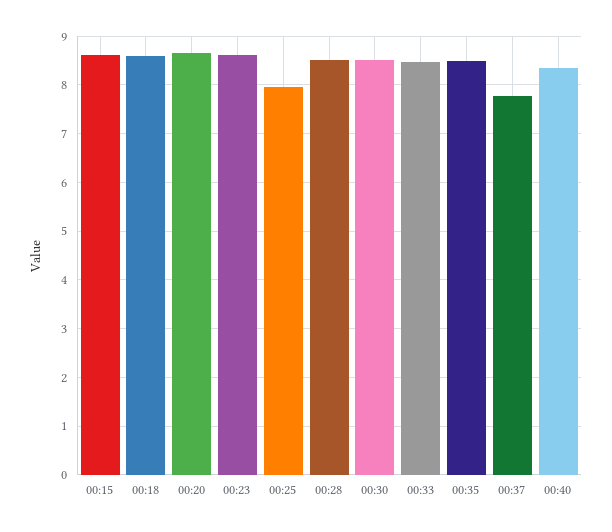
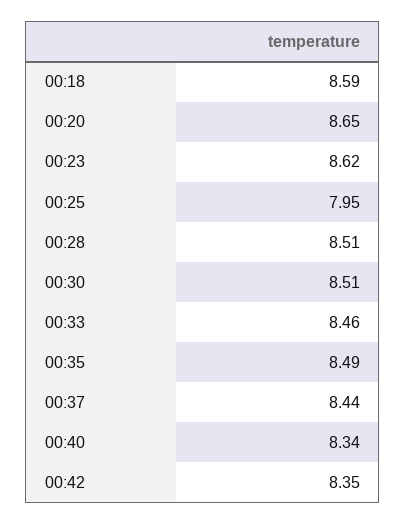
00:15: 8.6 -> none
00:37: 7.8 -> 8.44
00:42: none -> 8.35

